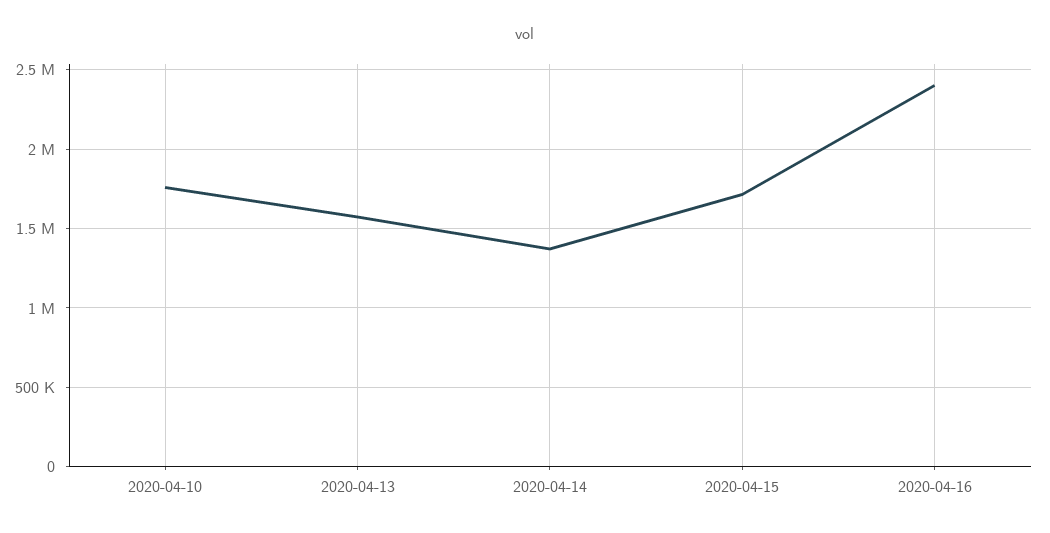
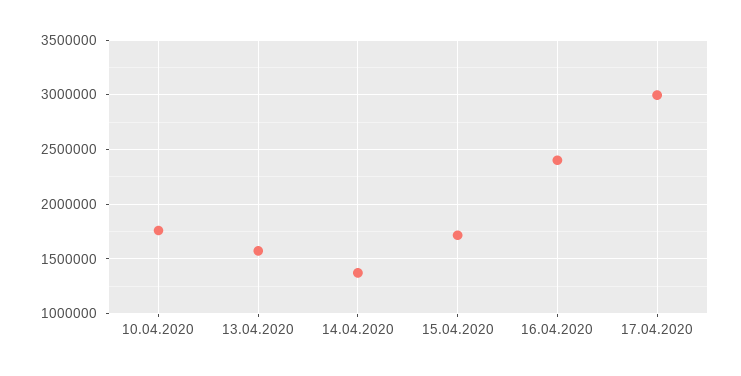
17.04.2020: none -> 3000000

